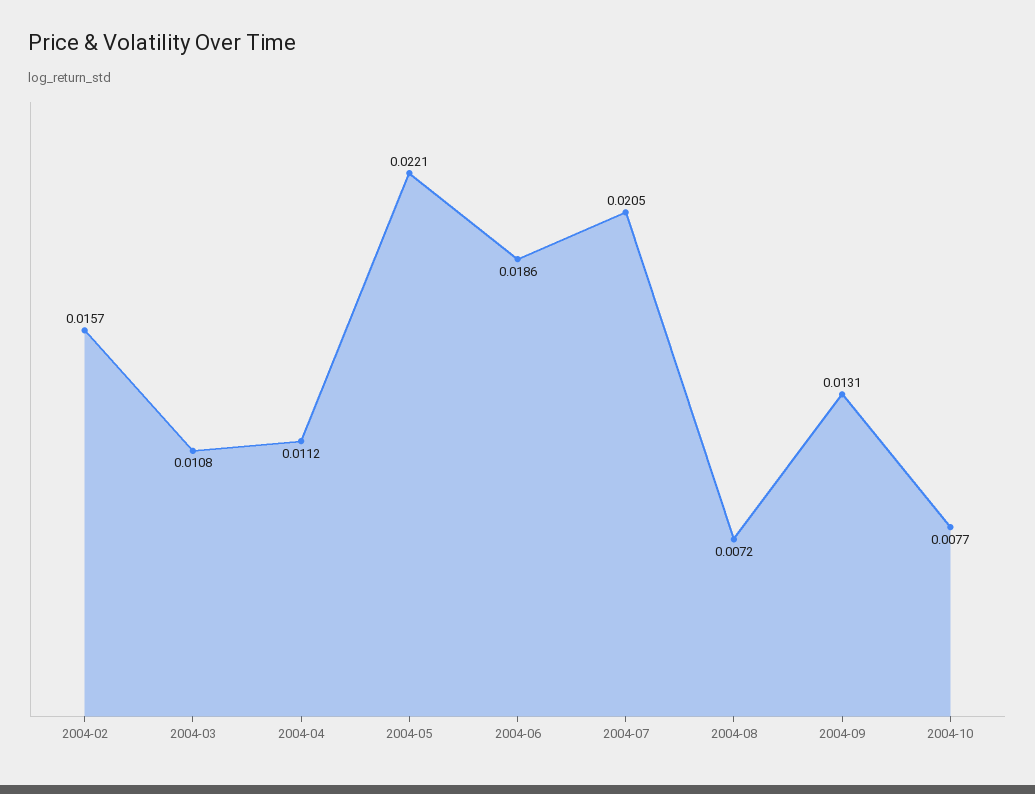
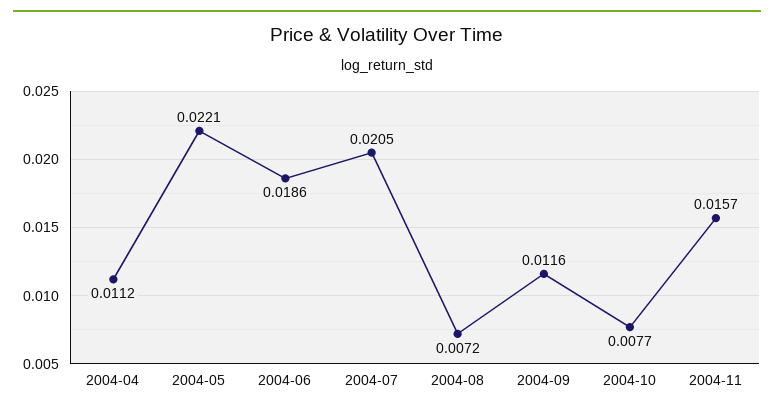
2004-02: 0.0157 -> none
2004-03: 0.0108 -> none
2004-09: 0.0131 -> 0.0116
2004-11: none -> 0.0157

